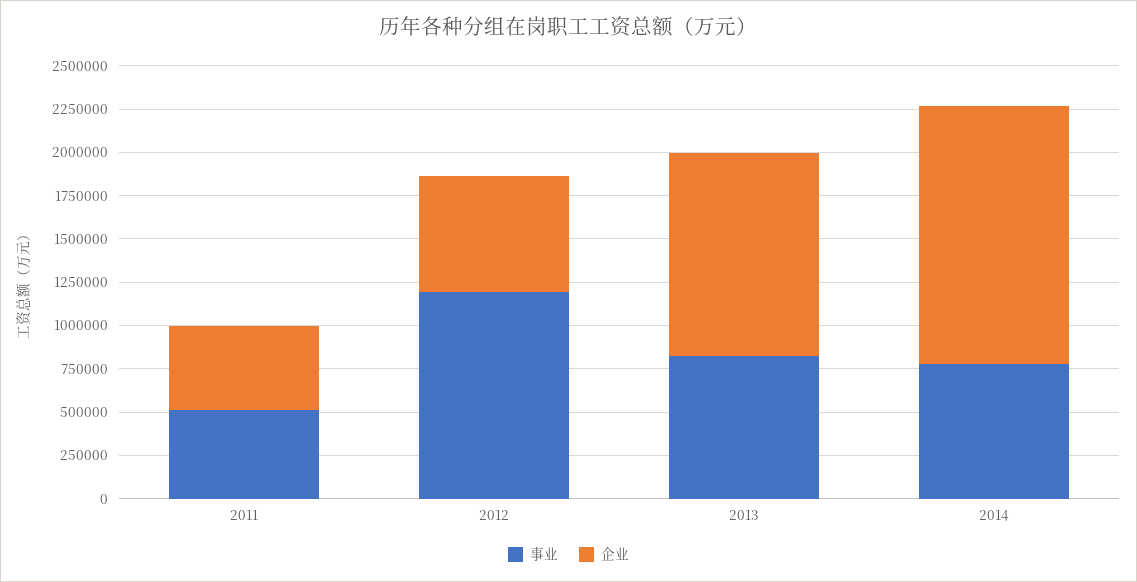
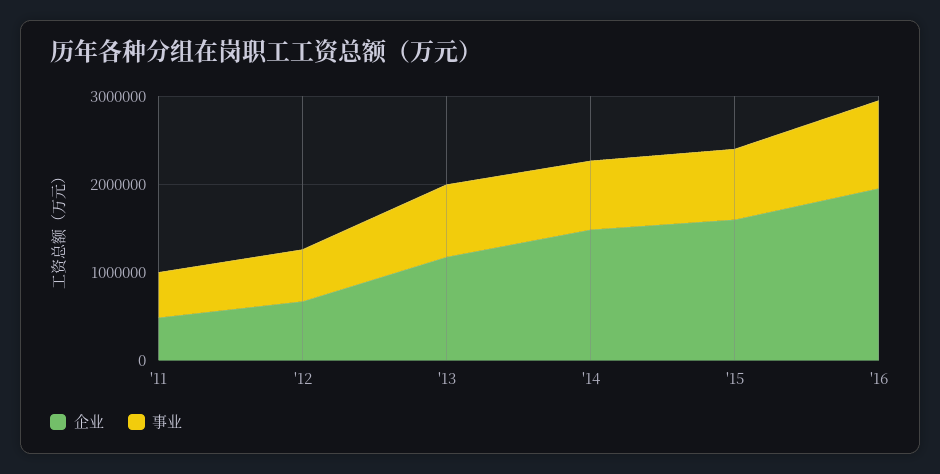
事业, 2012: 1200000 -> 600000
企业, '15: none -> 1600000
事业, '15: none -> 800000
企业, '16: none -> 2000000
事业, '16: none -> 1000000

